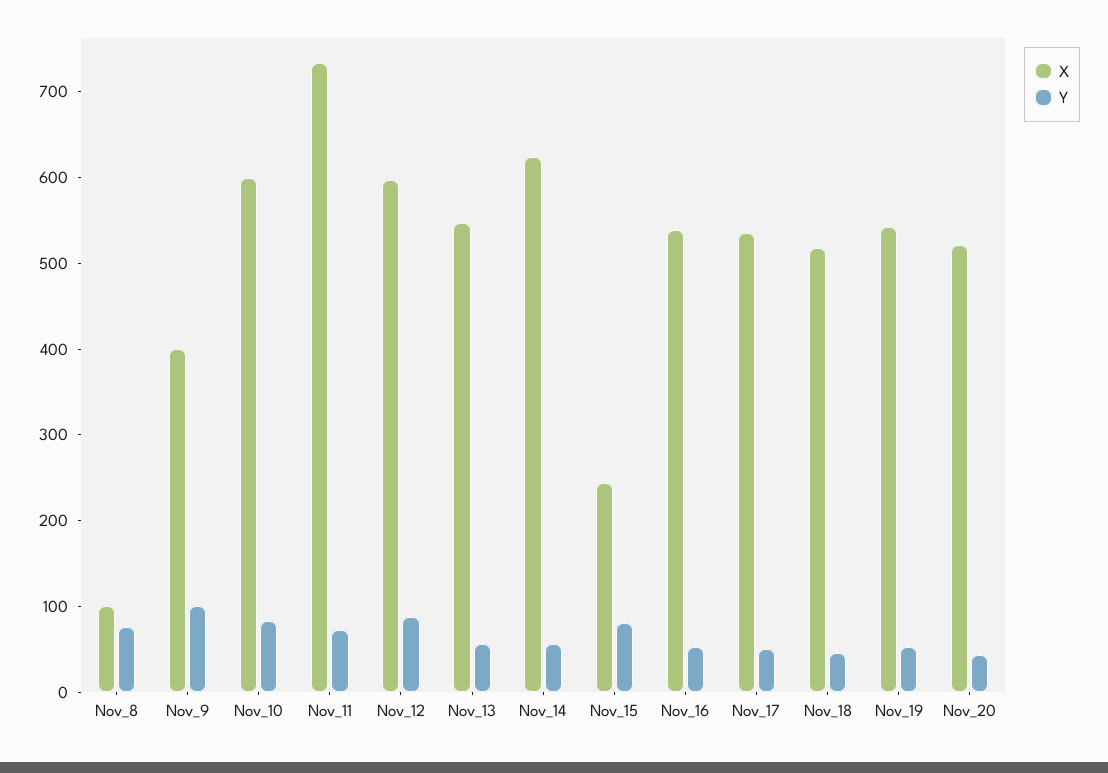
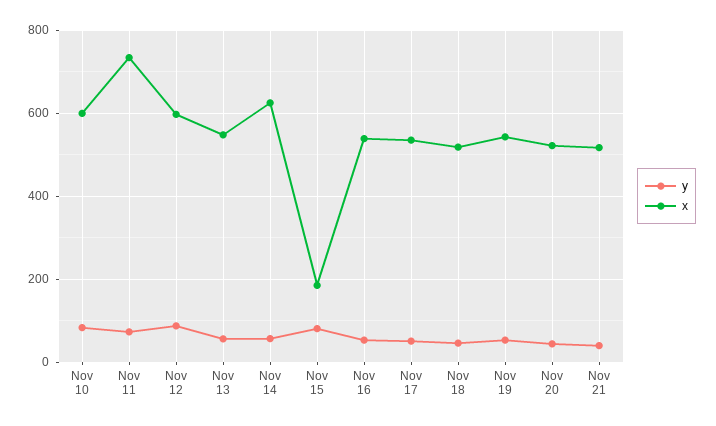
X, Nov_8: 100 -> none
Y, Nov_8: 80 -> none
X, Nov_9: 400 -> none
Y, Nov_9: 100 -> none
X, Nov_15: 240 -> 180
Y, Nov 21: none -> 40
X, Nov 21: none -> 520

